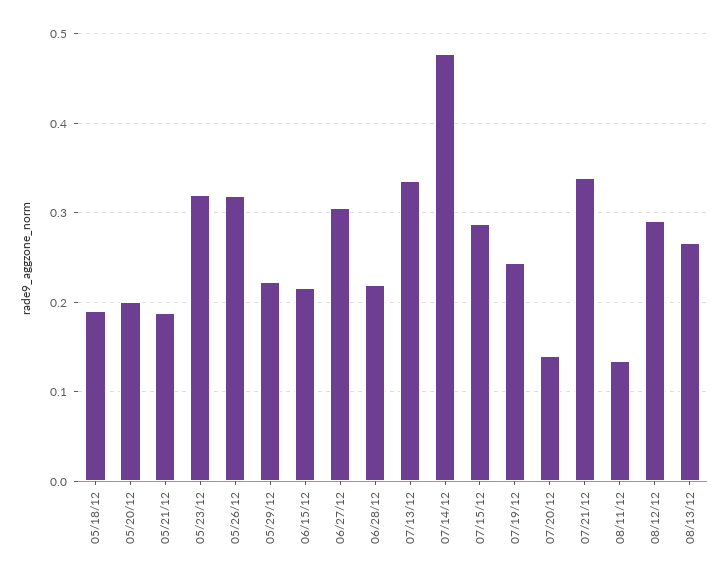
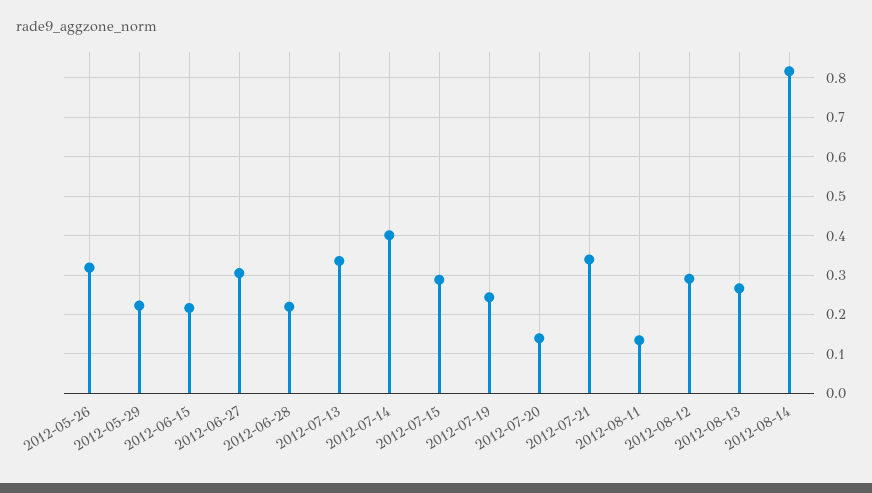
05/18/12: 0.19 -> none
05/20/12: 0.2 -> none
05/21/12: 0.19 -> none
05/23/12: 0.32 -> none
07/14/12: 0.48 -> 0.4
2012-08-14: none -> 0.82

